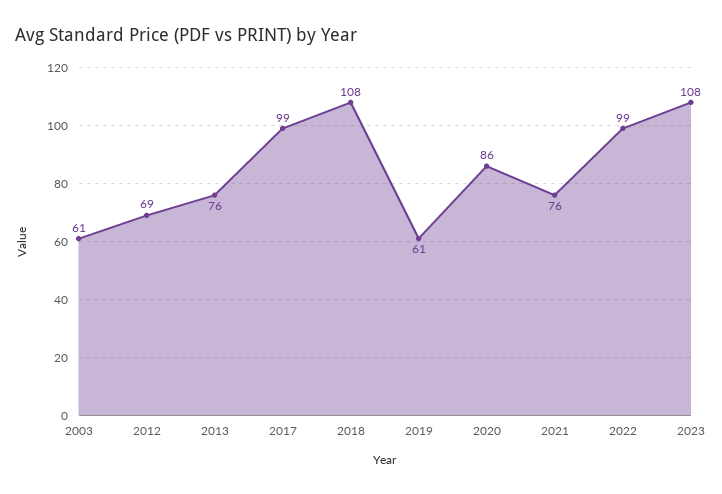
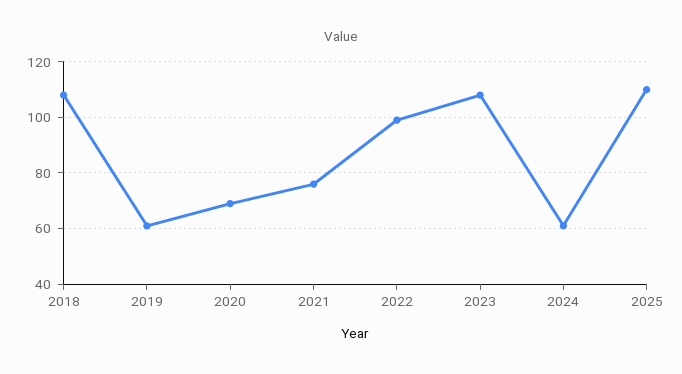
2003: 61 -> none
2012: 69 -> none
2013: 76 -> none
2017: 99 -> none
2020: 86 -> 70
2024: none -> 60
2025: none -> 110

